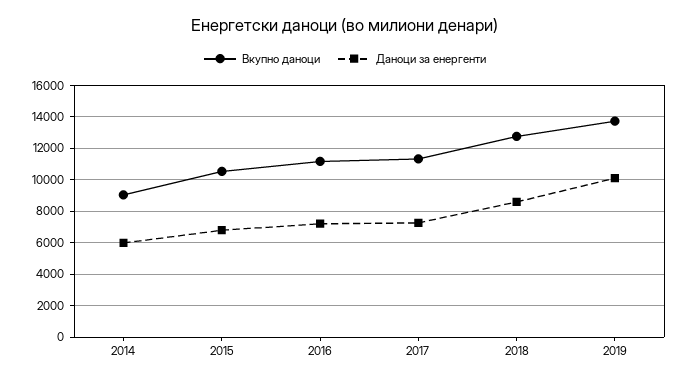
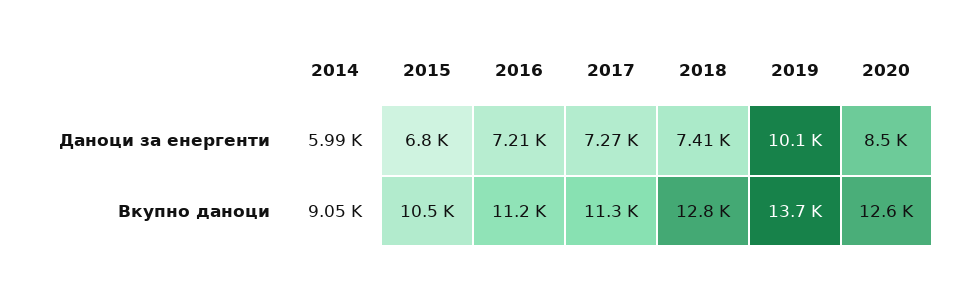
Даноци за енергенти, 2018: 8500 -> 7410
Даноци за енергенти, 2020: none -> 8500
Вкупно даноци, 2020: none -> 12600

